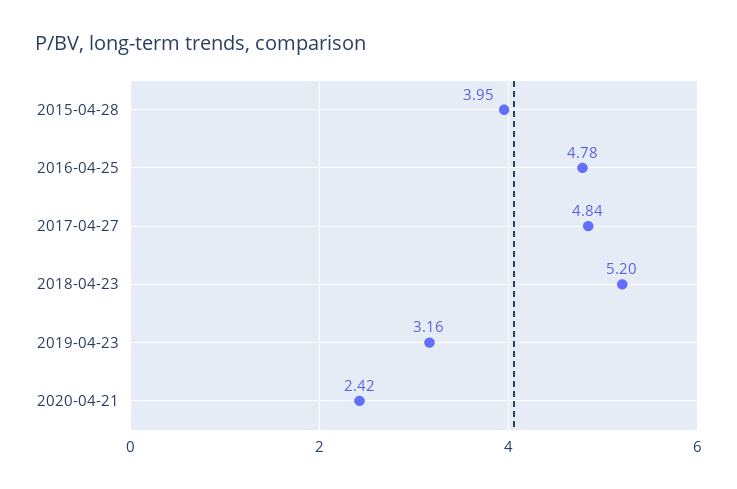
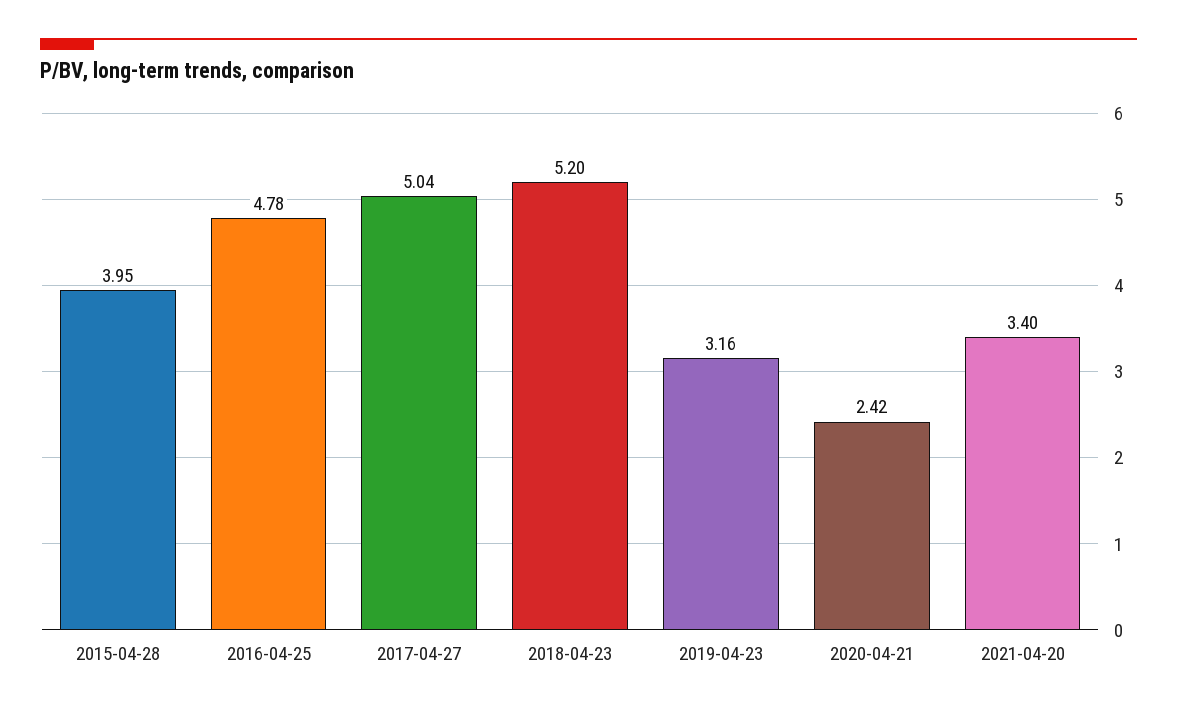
2017-04-27: 4.84 -> 5.04
2021-04-20: none -> 3.4

